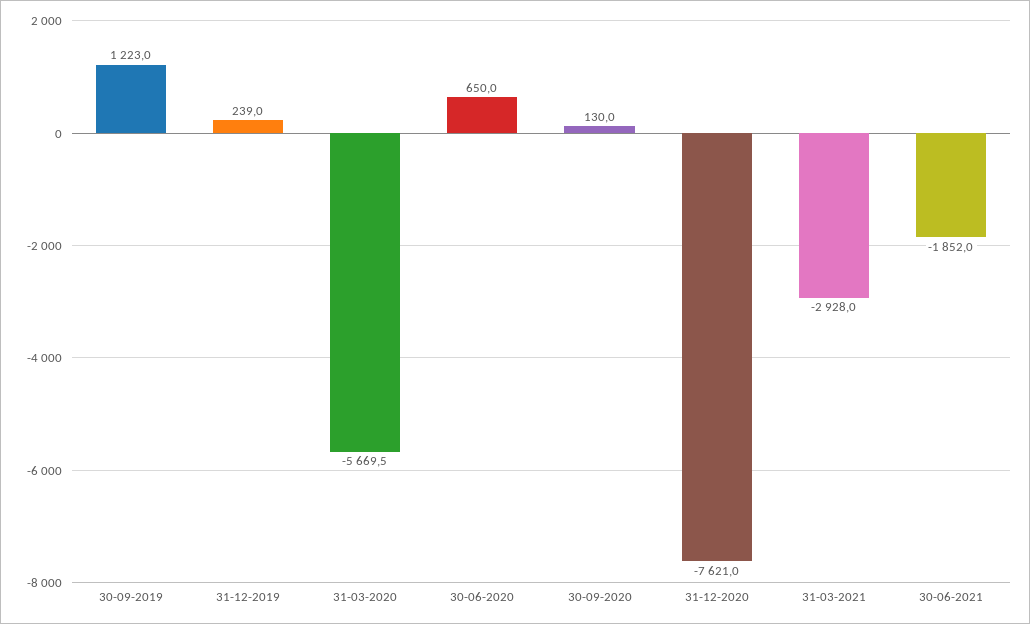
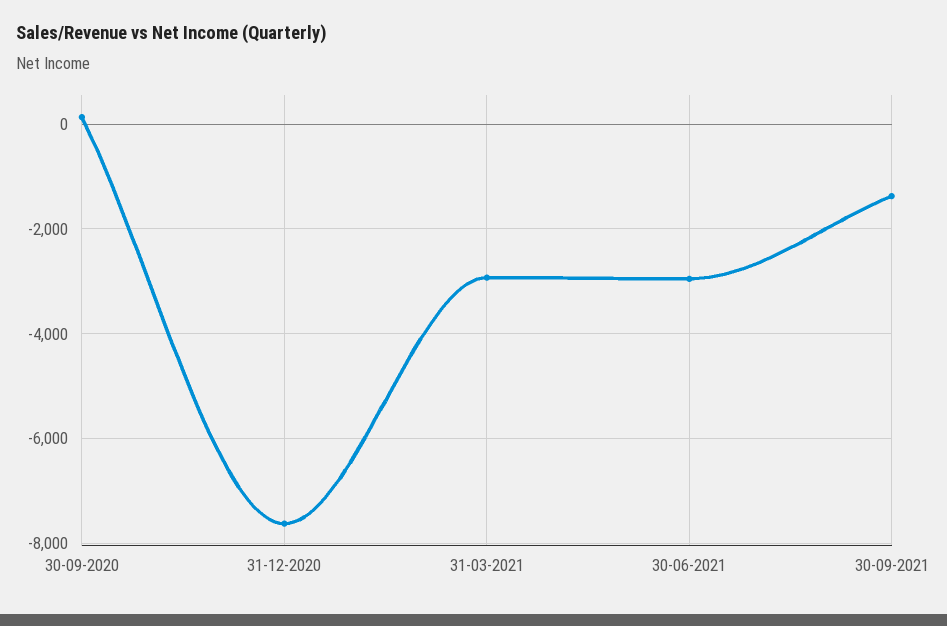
30-09-2019: 1223 -> none
31-12-2019: 239 -> none
31-03-2020: -5669.5 -> none
30-06-2020: 650 -> none
30-06-2021: -1852 -> -3000
30-09-2021: none -> -1400

